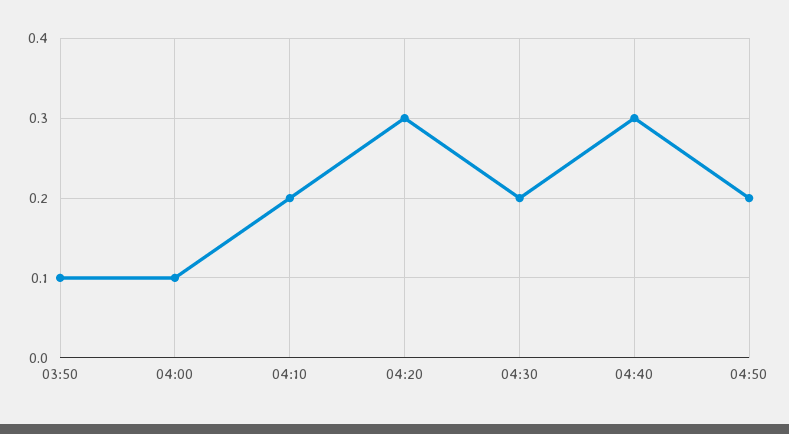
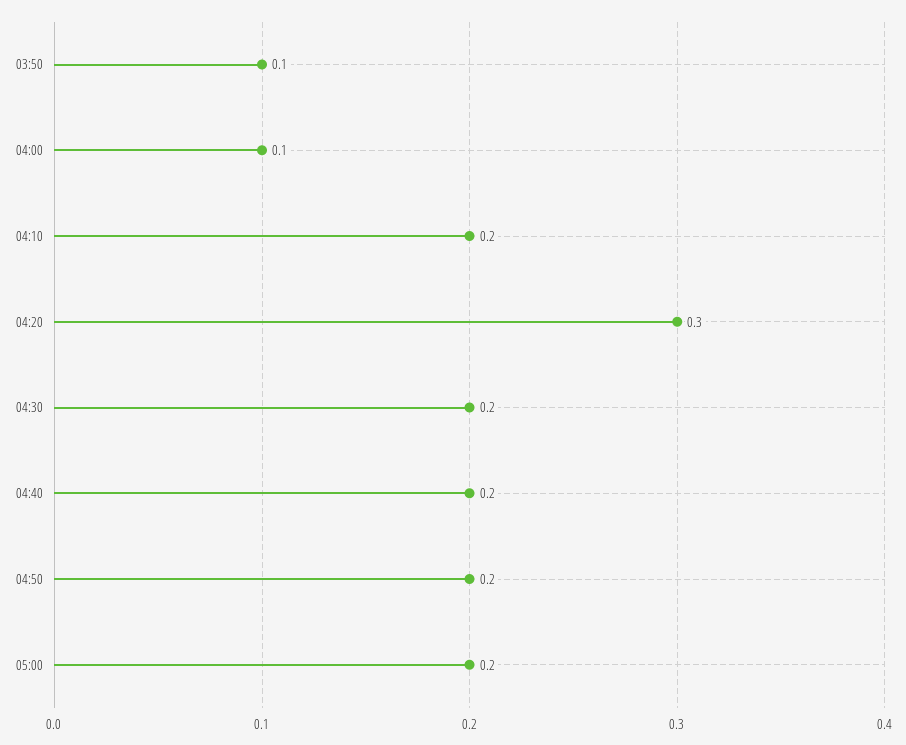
04:40: 0.3 -> 0.2
05:00: none -> 0.2

